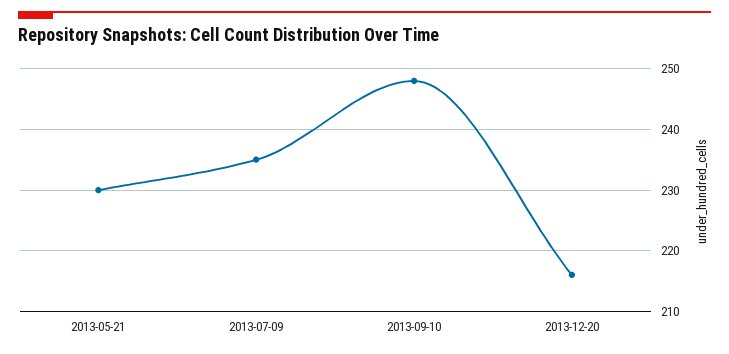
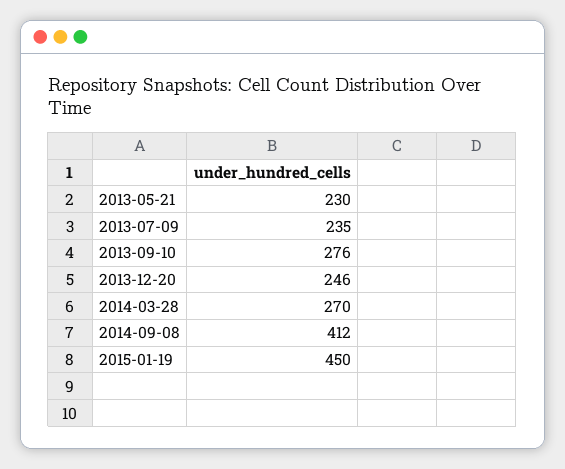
2013-09-10: 248 -> 276
2013-12-20: 216 -> 246
2014-03-28: none -> 270
2014-09-08: none -> 412
2015-01-19: none -> 450

